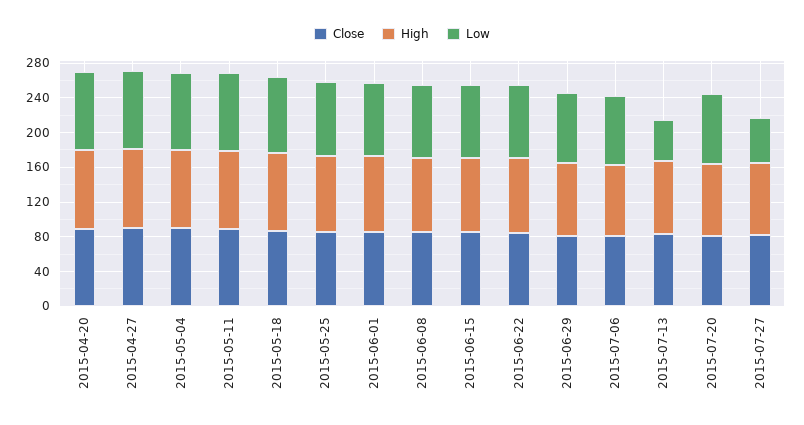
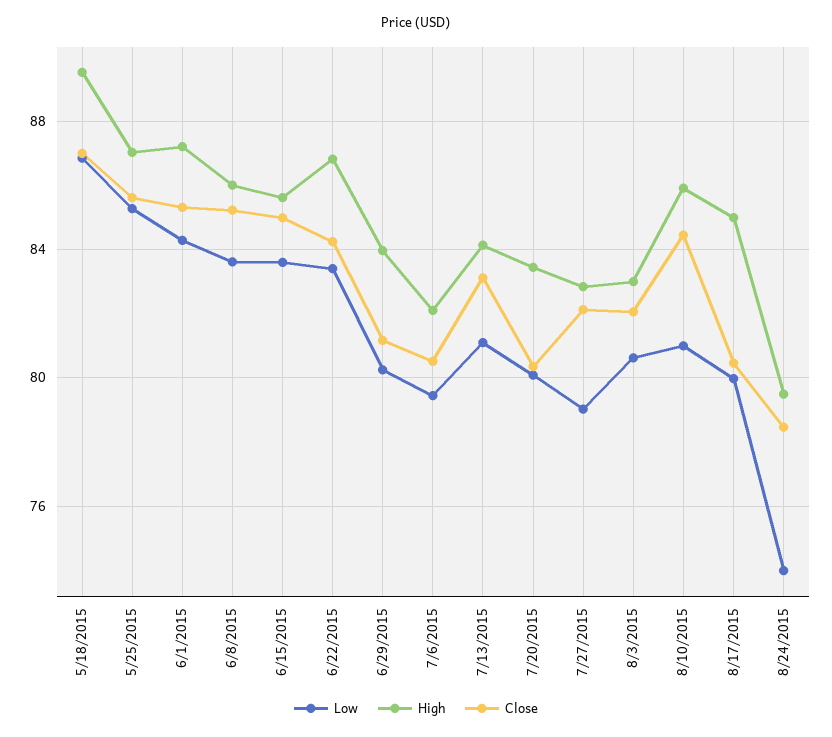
Close, 2015-04-20: 90 -> none
High, 2015-04-20: 90 -> none
Low, 2015-04-20: 90 -> none
Close, 2015-04-27: 90 -> none
High, 2015-04-27: 90 -> none
Low, 2015-04-27: 90 -> none
Close, 2015-05-04: 90 -> none
High, 2015-05-04: 90 -> none
Low, 2015-05-04: 90 -> none
Close, 2015-05-11: 90 -> none
High, 2015-05-11: 90 -> none
Low, 2015-05-11: 90 -> none
Low, 2015-07-13: 50 -> 81
Low, 2015-07-27: 50 -> 79
Low, 8/3/2015: none -> 80.5
High, 8/3/2015: none -> 83
Close, 8/3/2015: none -> 82
Low, 8/10/2015: none -> 81
High, 8/10/2015: none -> 86
Close, 8/10/2015: none -> 84.5
Low, 8/17/2015: none -> 80
High, 8/17/2015: none -> 85
Close, 8/17/2015: none -> 80.5
Low, 8/24/2015: none -> 74
High, 8/24/2015: none -> 79.5
Close, 8/24/2015: none -> 78.5

